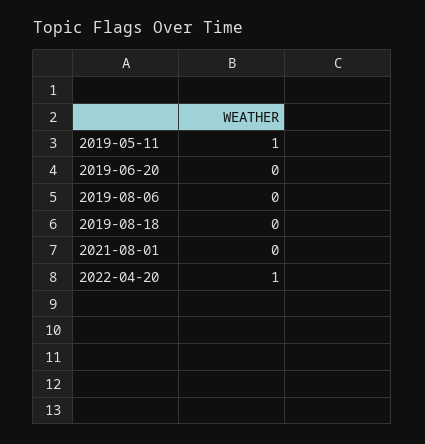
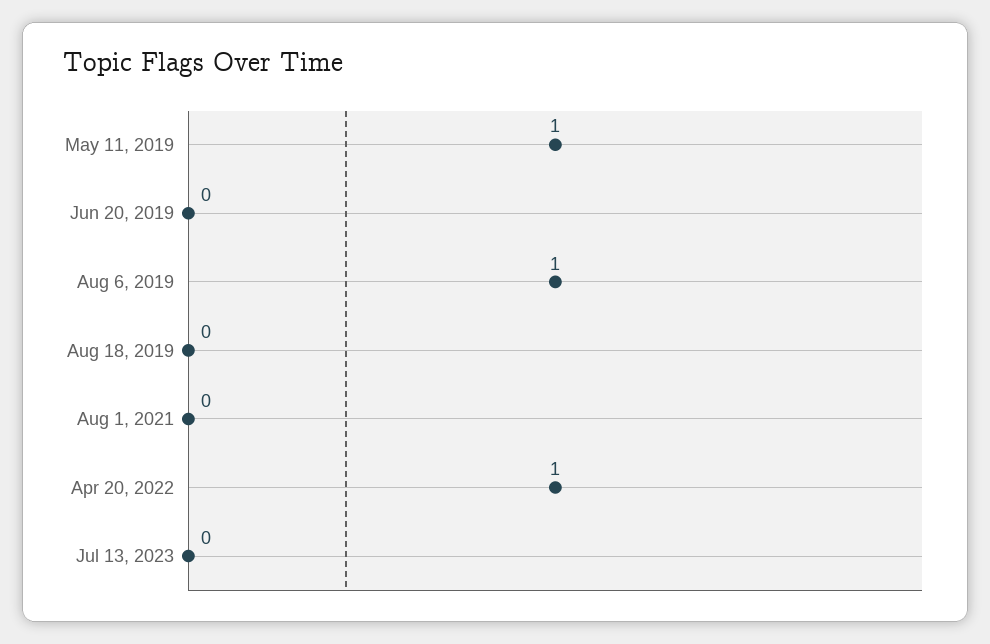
2019-08-06: 0 -> 1
Jul 13, 2023: none -> 0

